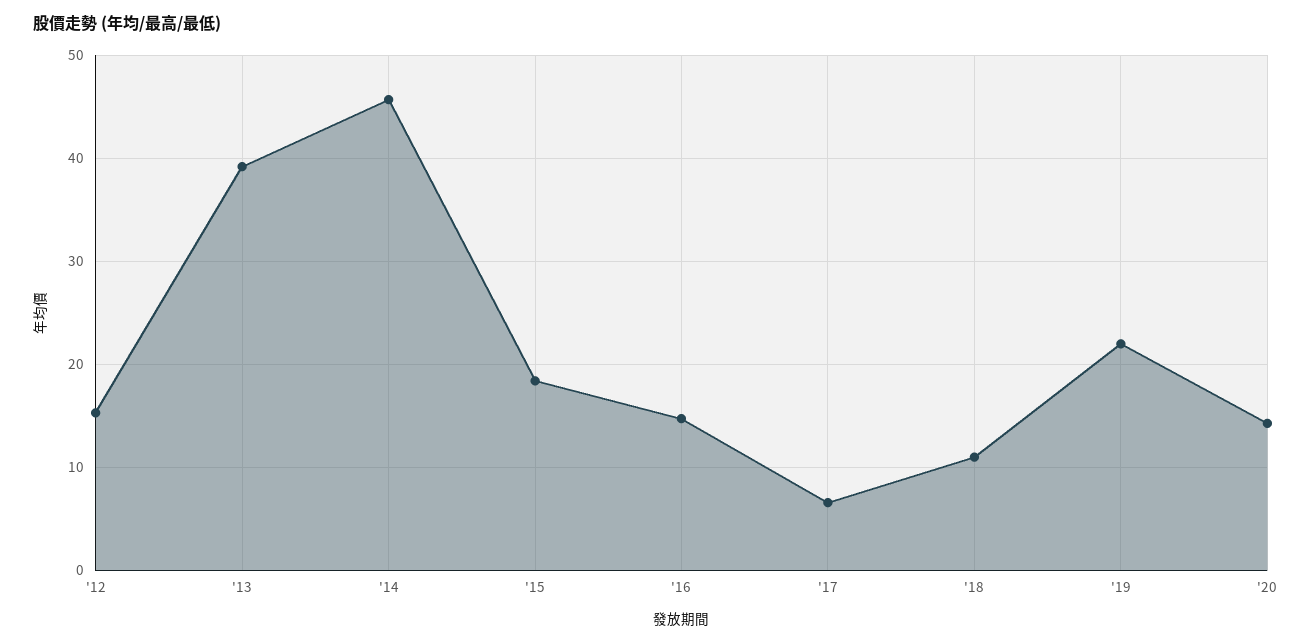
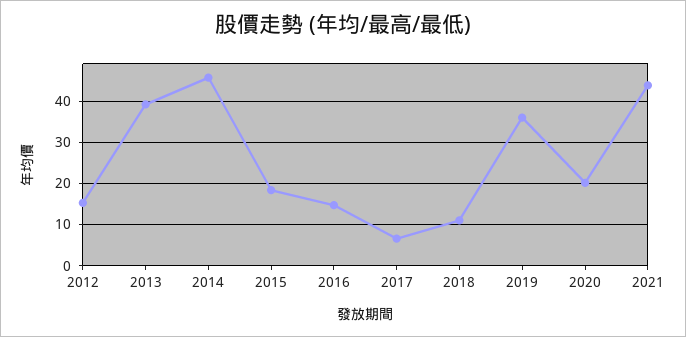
'19: 22 -> 36
'20: 14 -> 20
2021: none -> 44

